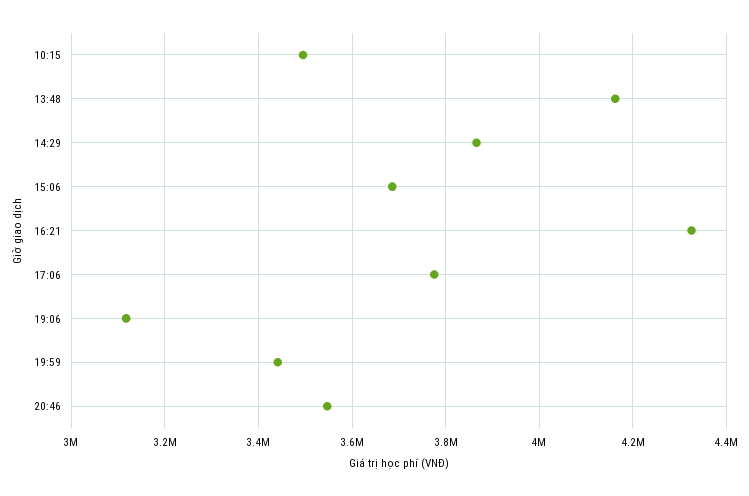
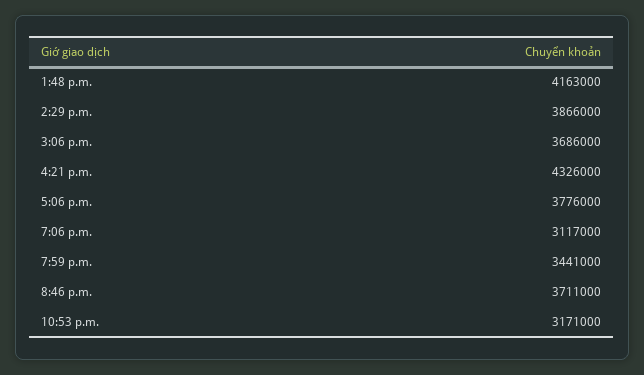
10:15: 3500000 -> none
20:46: 3540000 -> 3711000
10:53 p.m.: none -> 3171000

